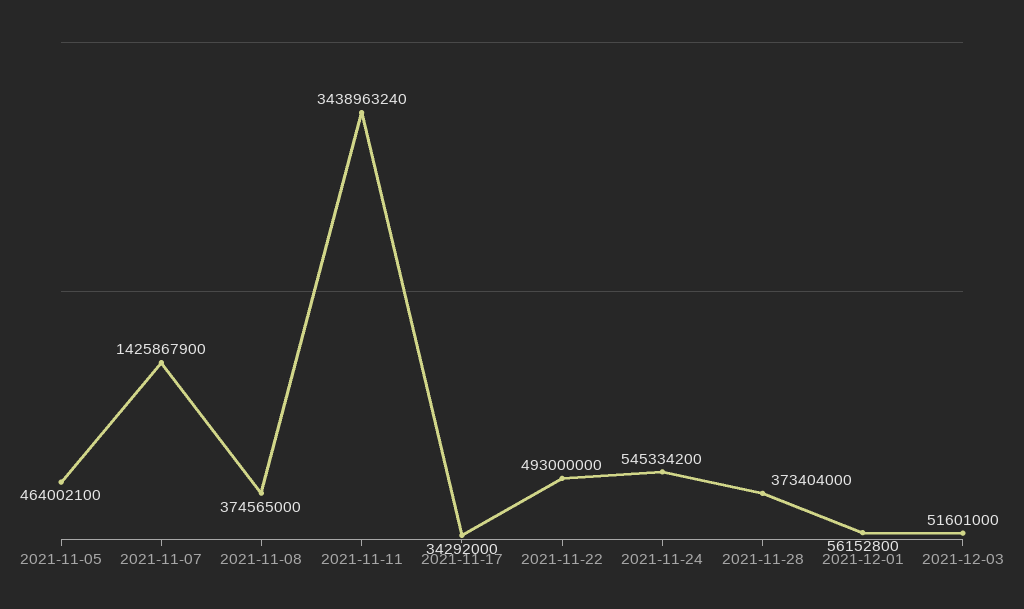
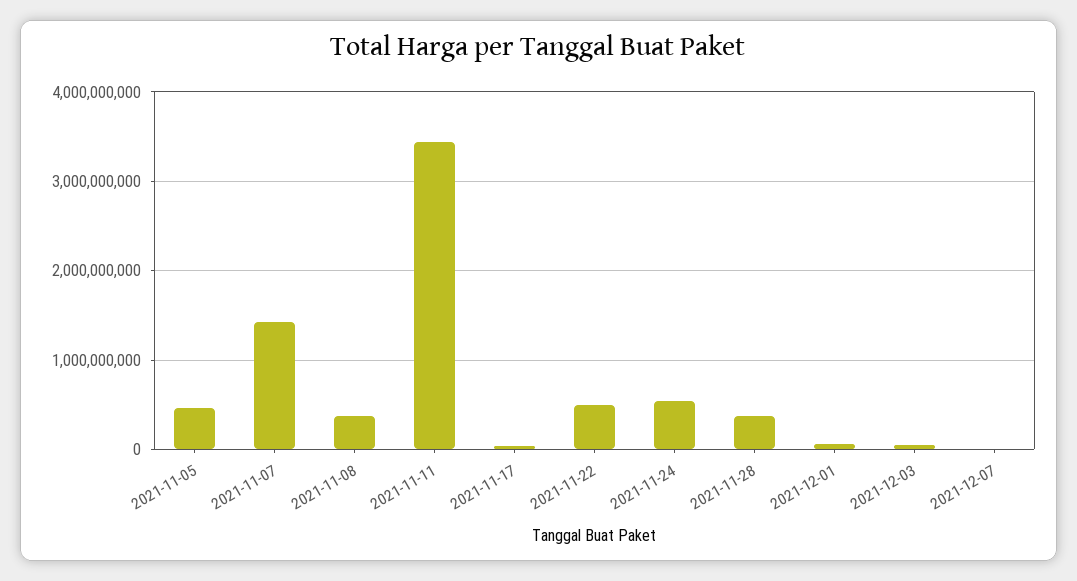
2021-12-07: none -> 0

